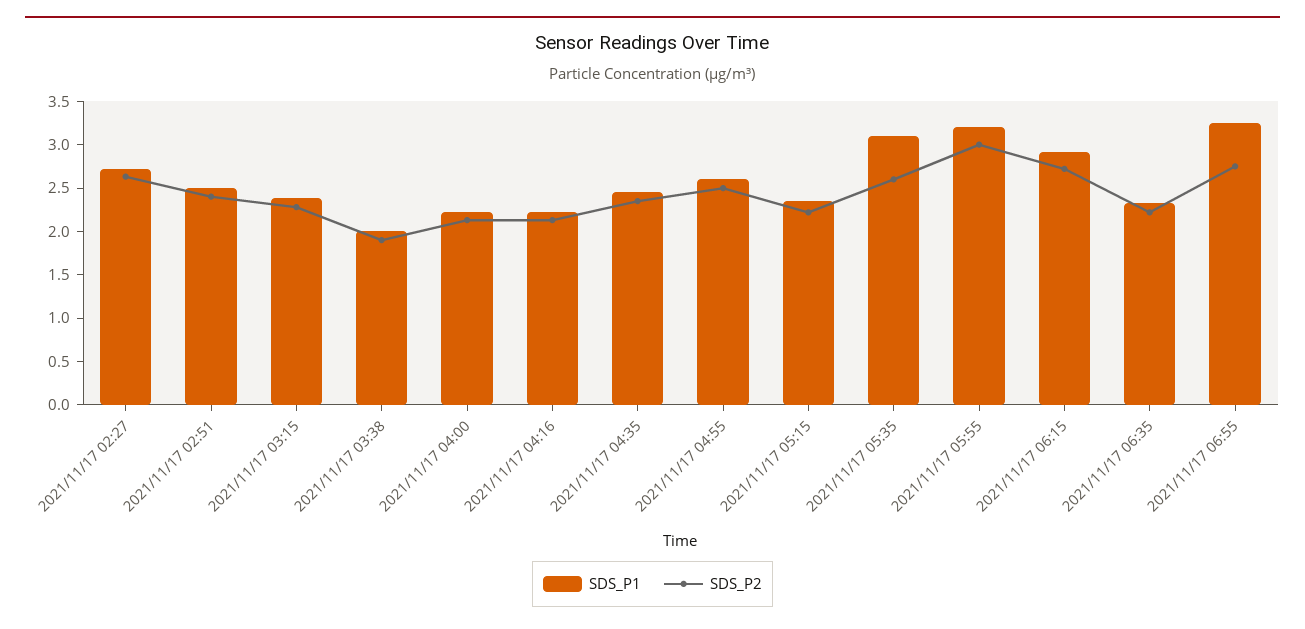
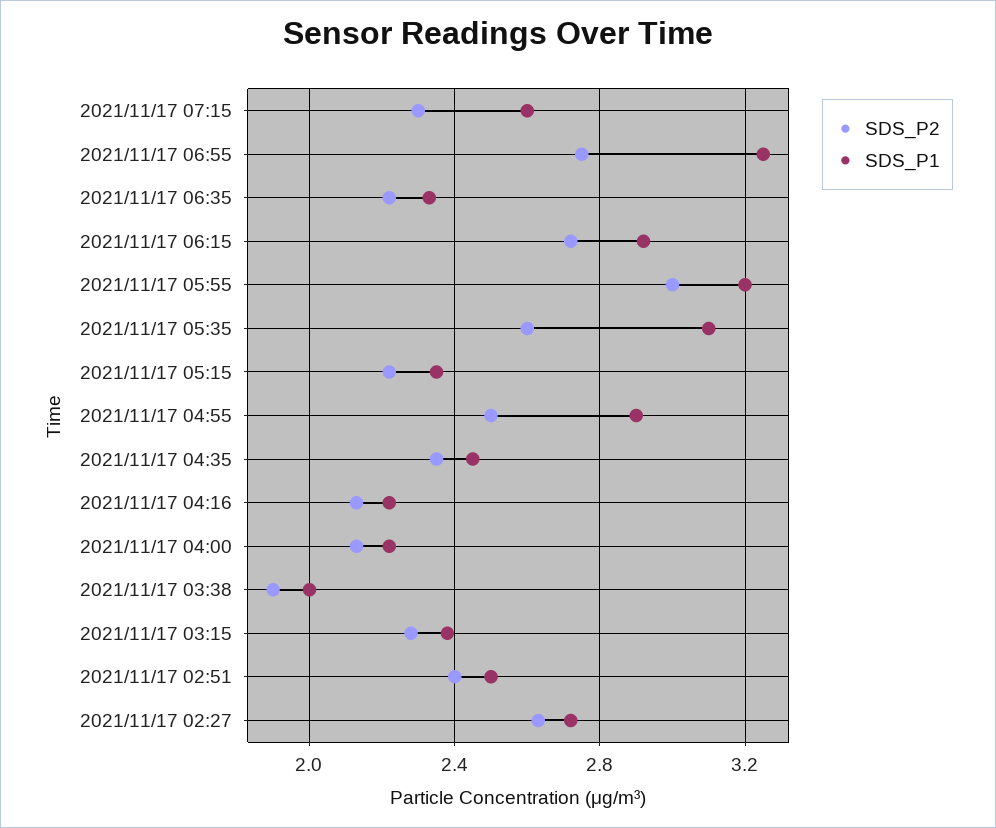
SDS_P1, 2021/11/17 04:55: 2.6 -> 2.9
SDS_P2, 2021/11/17 07:15: none -> 2.3
SDS_P1, 2021/11/17 07:15: none -> 2.6

